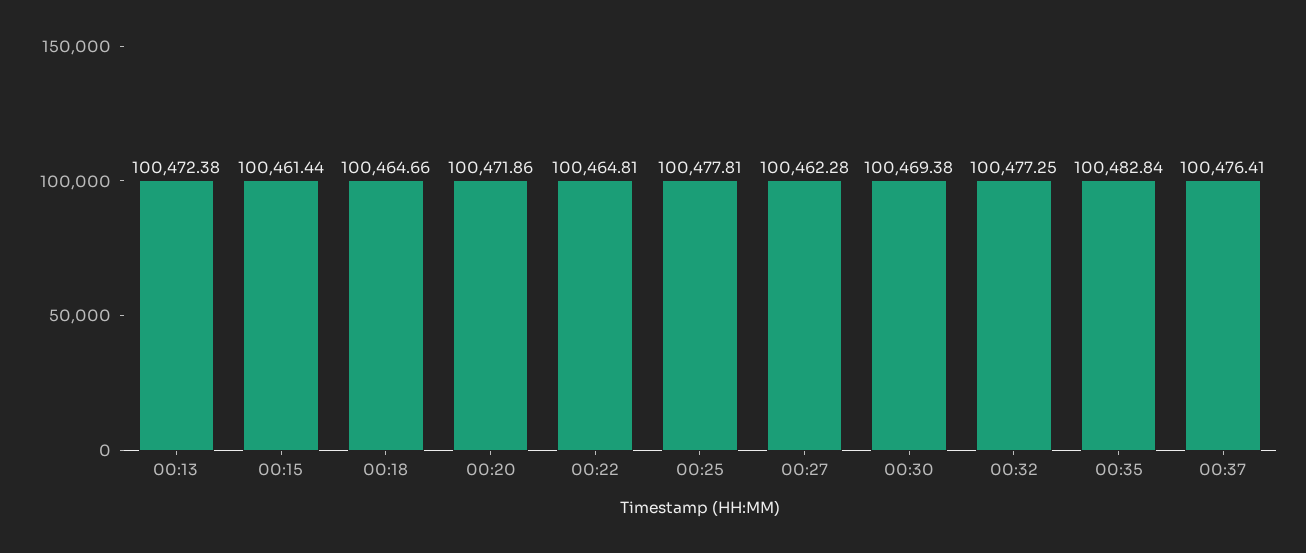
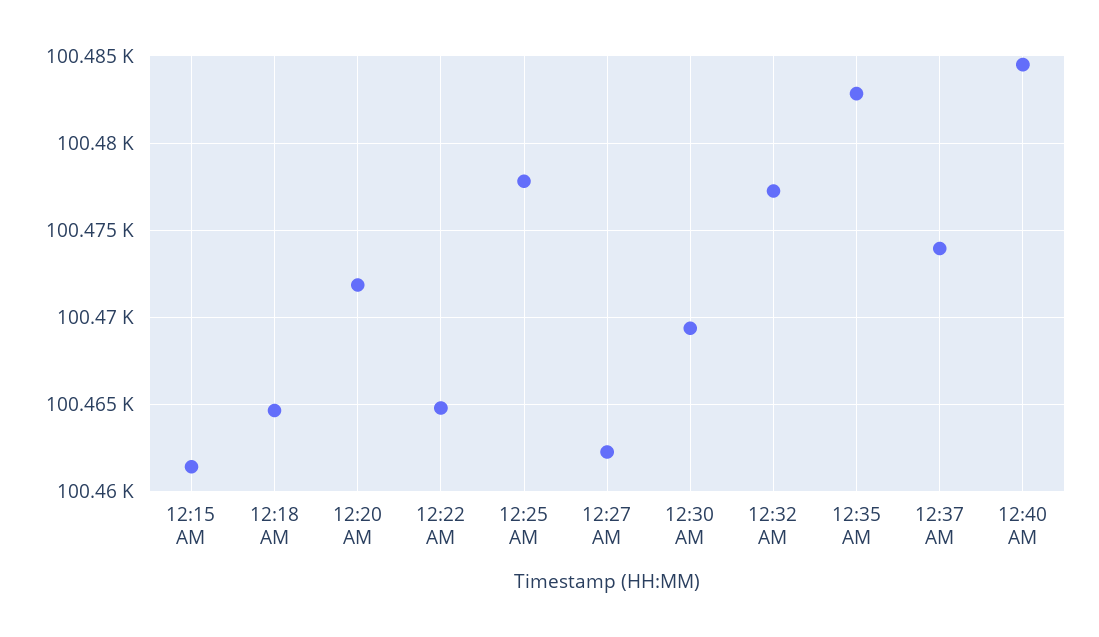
00:13: 100472.38 -> none
00:37: 100476.41 -> 100474
12:40 AM: none -> 100484.5

